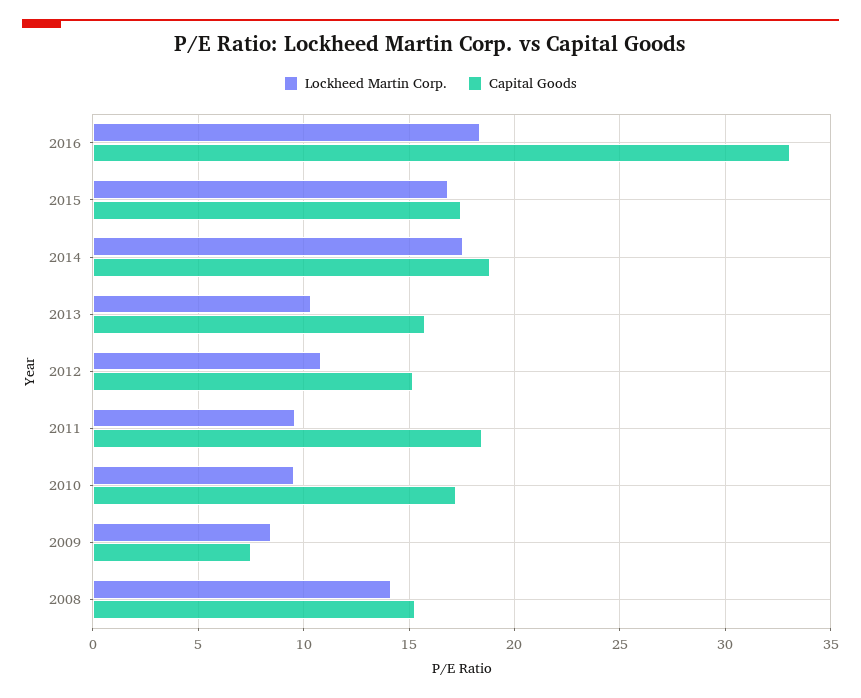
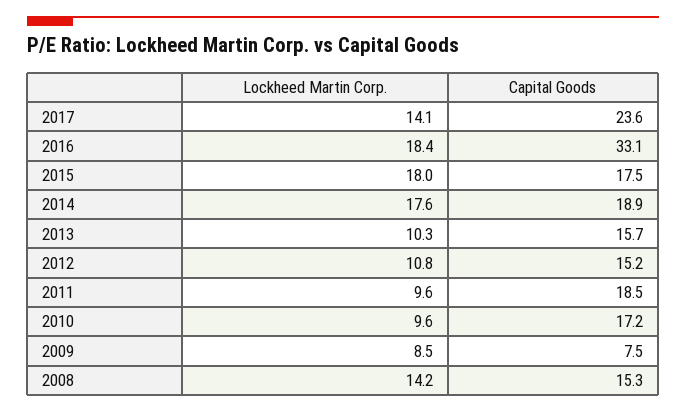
Lockheed Martin Corp., 2015: 17 -> 18
Lockheed Martin Corp., 2017: none -> 14.1
Capital Goods, 2017: none -> 23.6

